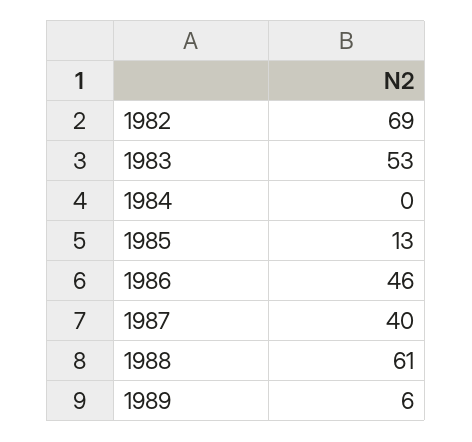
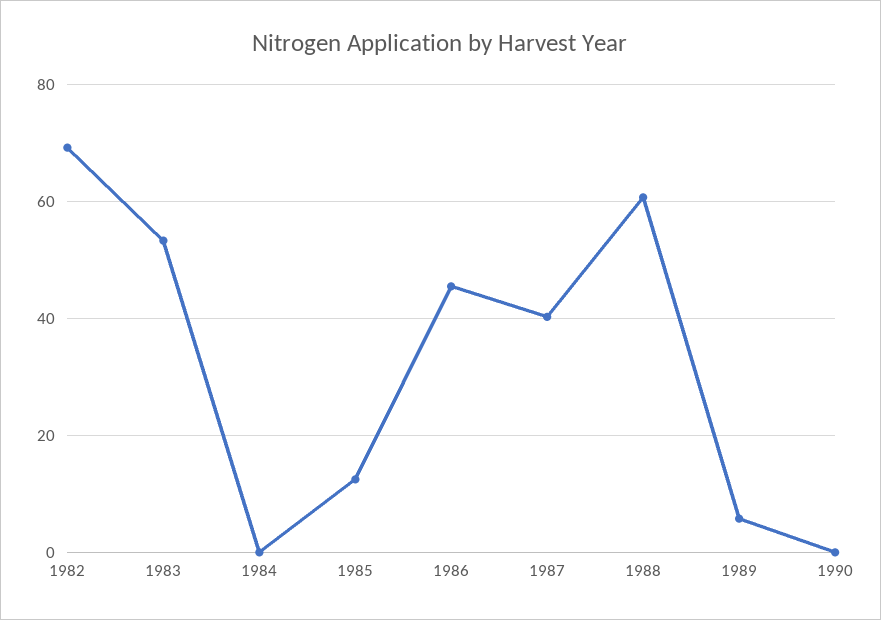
1990: none -> 0

